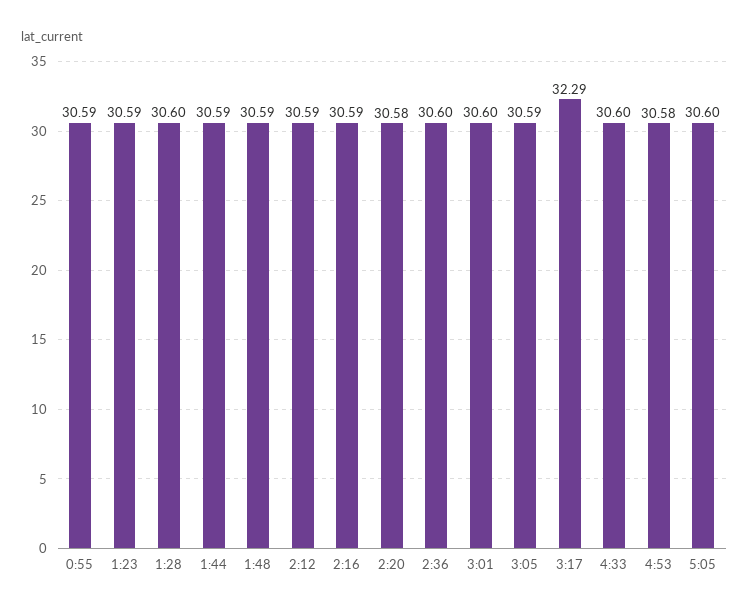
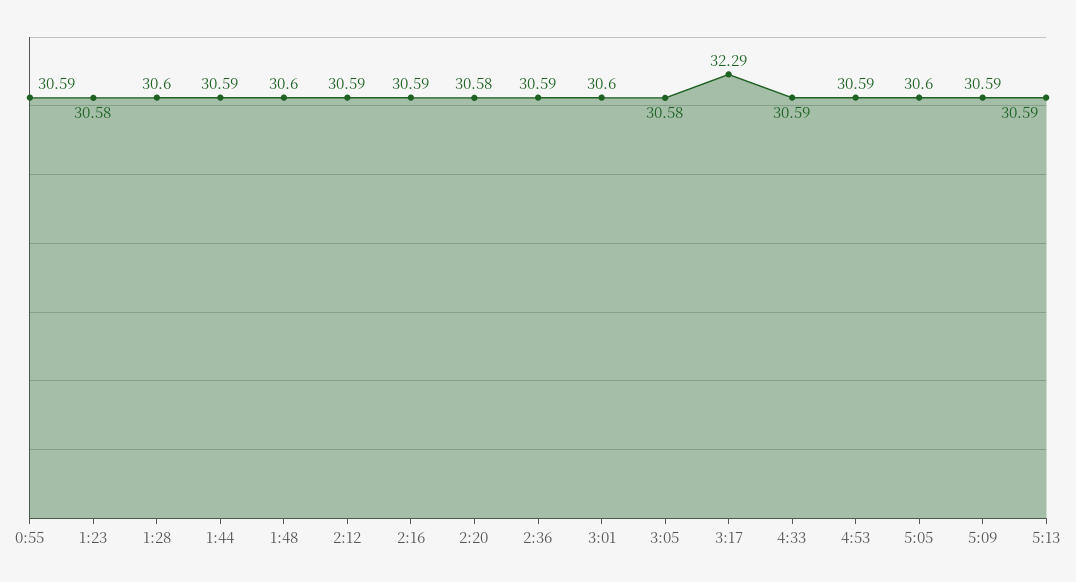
1:23: 30.59 -> 30.58
1:48: 30.59 -> 30.6
2:36: 30.6 -> 30.59
3:05: 30.59 -> 30.58
4:33: 30.6 -> 30.59
4:53: 30.58 -> 30.59
5:09: none -> 30.59
5:13: none -> 30.59

